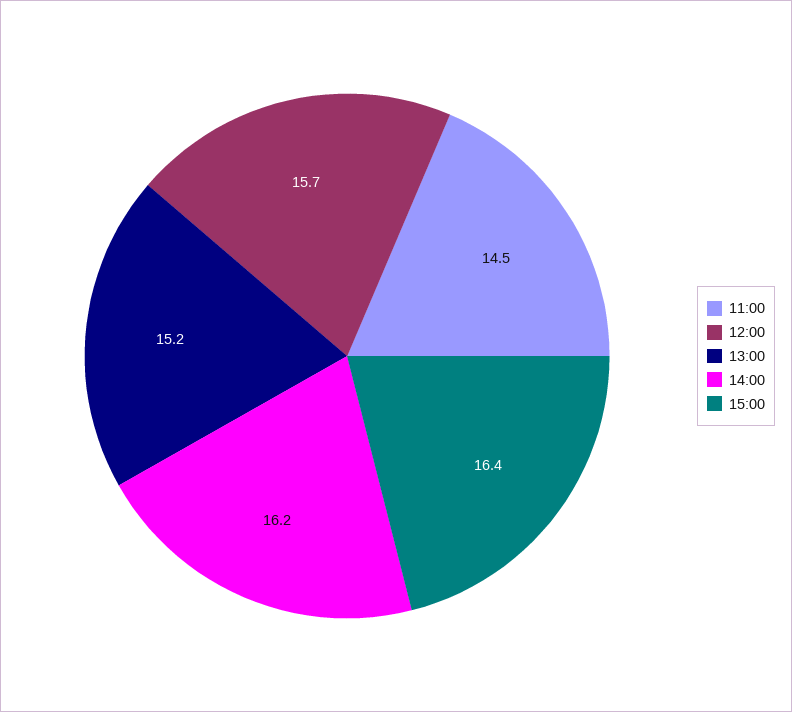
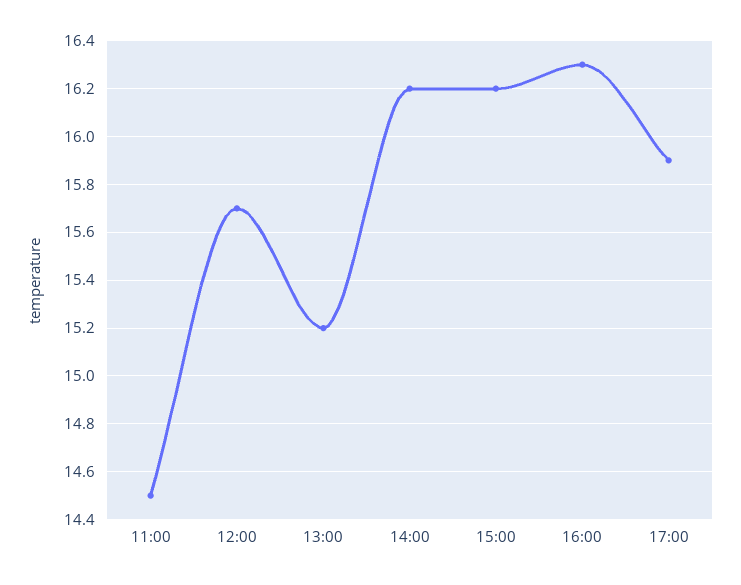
15:00: 16.4 -> 16.2
16:00: none -> 16.3
17:00: none -> 15.9

